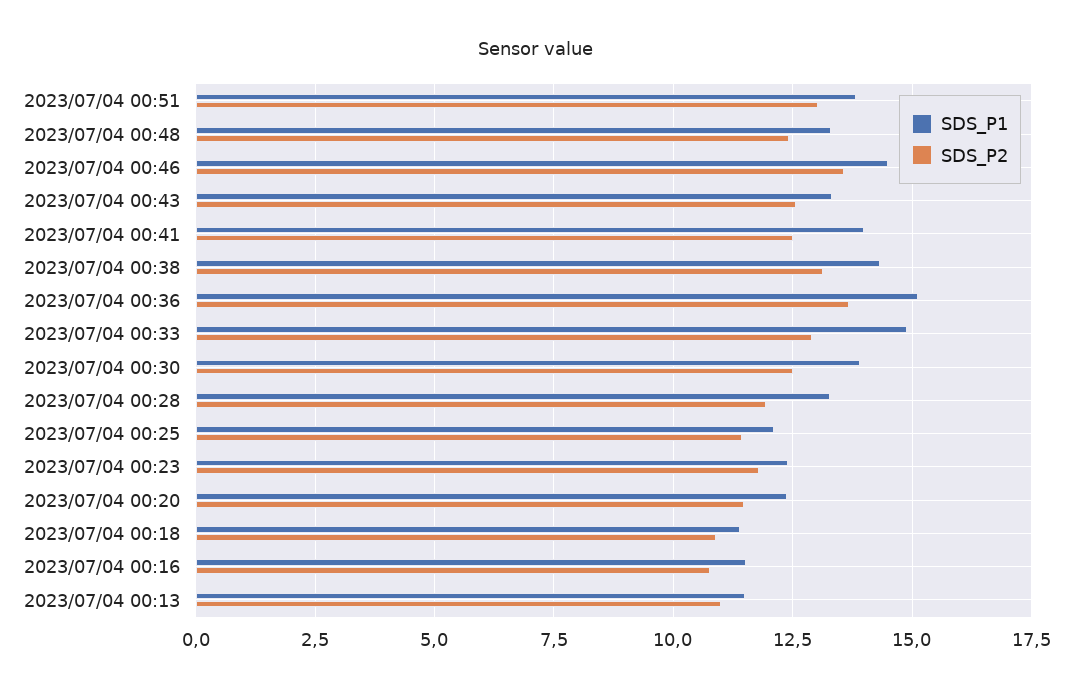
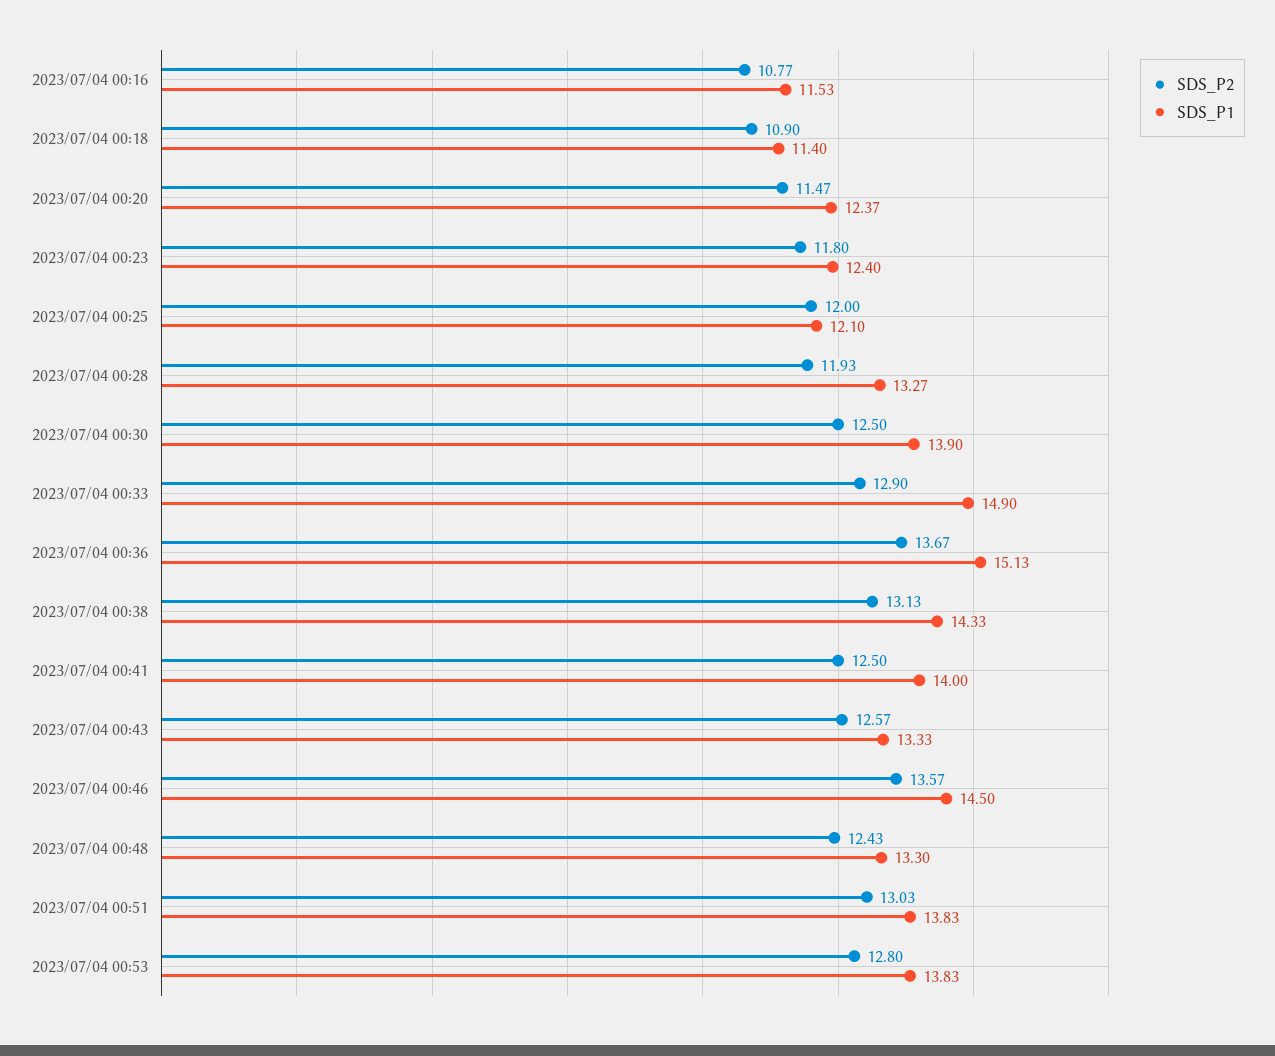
SDS_P2, 2023/07/04 00:25: 11.5 -> 12
SDS_P1, 2023/07/04 00:13: 11.5 -> none
SDS_P2, 2023/07/04 00:13: 11 -> none
SDS_P2, 2023/07/04 00:53: none -> 12.8
SDS_P1, 2023/07/04 00:53: none -> 13.83

